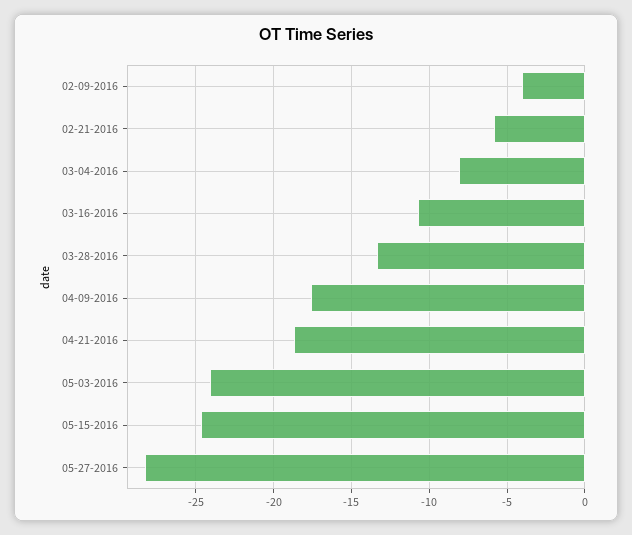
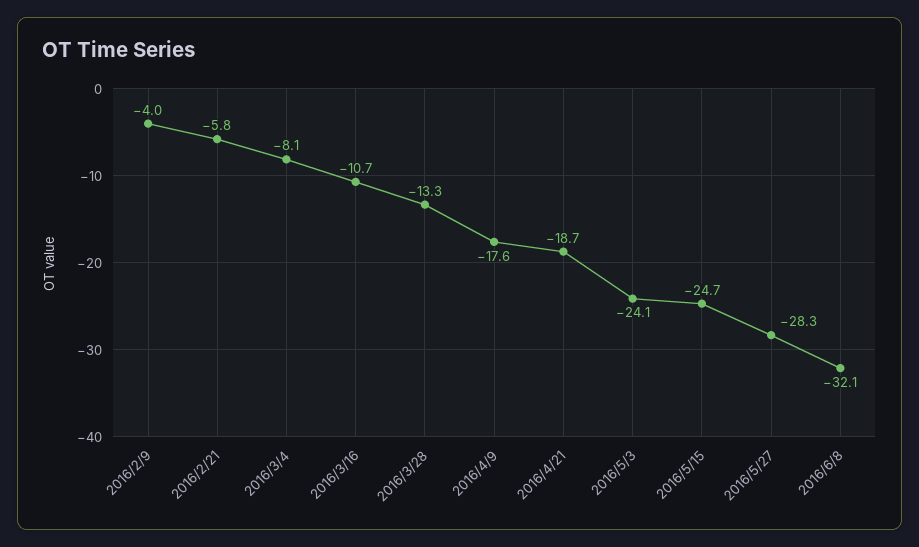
2016/6/8: none -> -32.1

